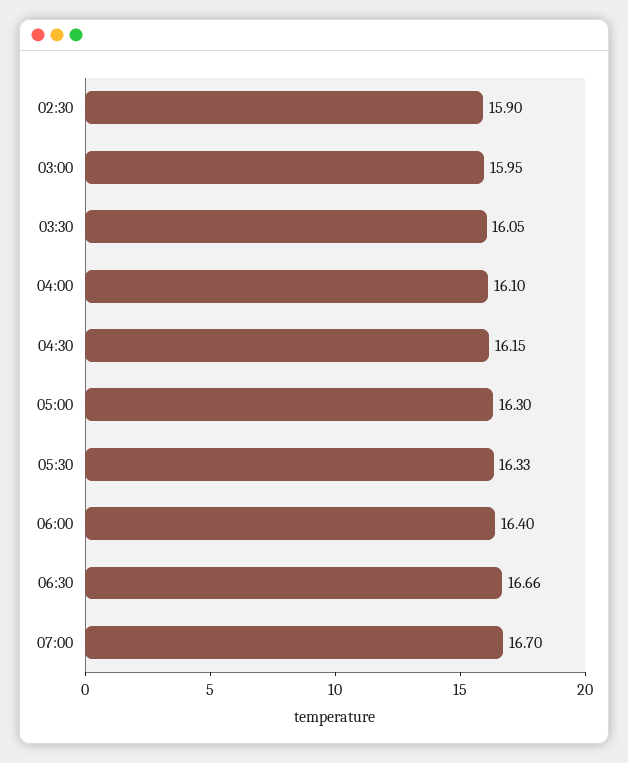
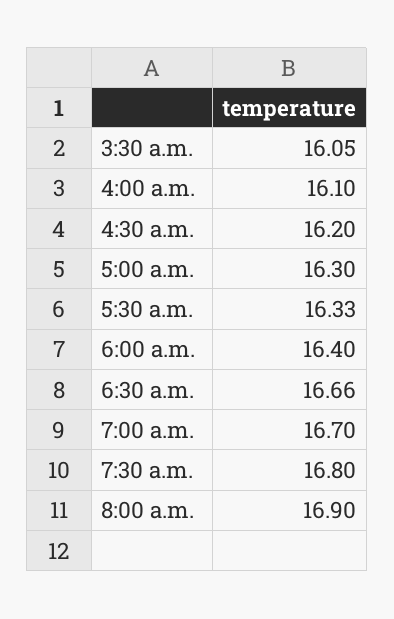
02:30: 15.9 -> none
03:00: 15.95 -> none
04:30: 16.15 -> 16.2
7:30 a.m.: none -> 16.8
8:00 a.m.: none -> 16.9

